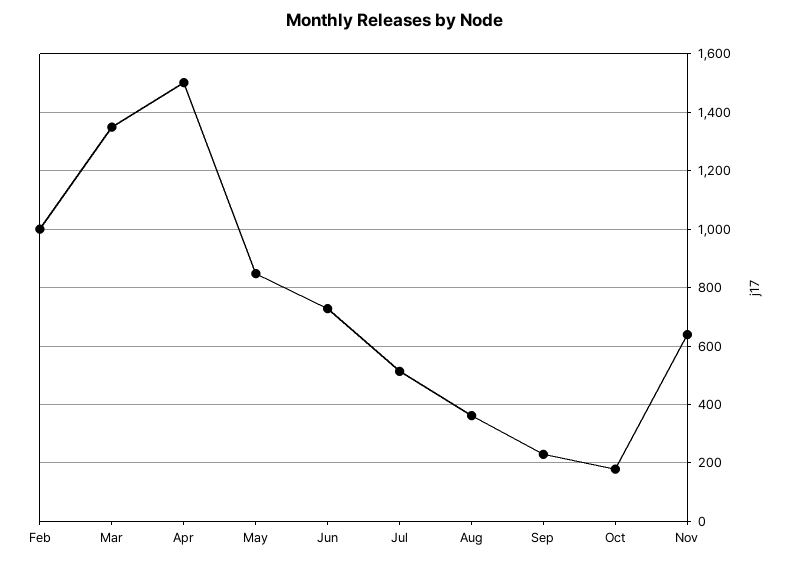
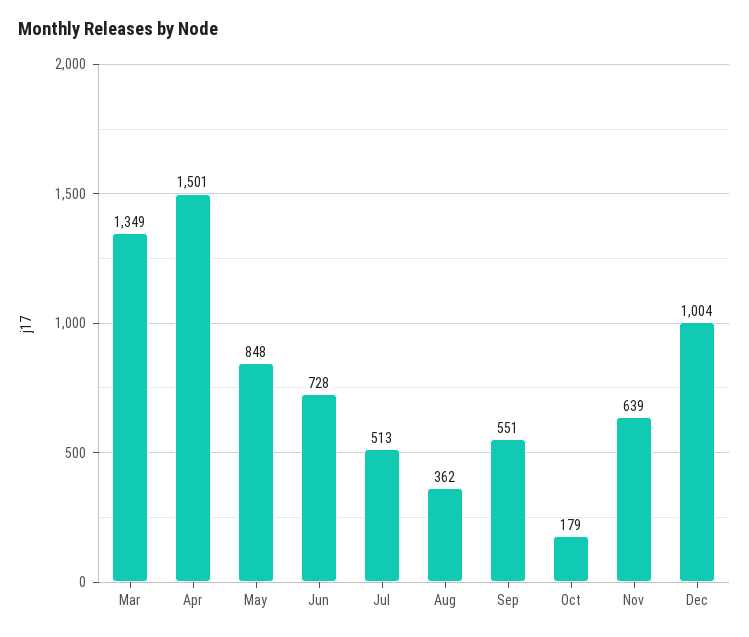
Feb: 1000 -> none
Sep: 225 -> 551
Dec: none -> 1004

